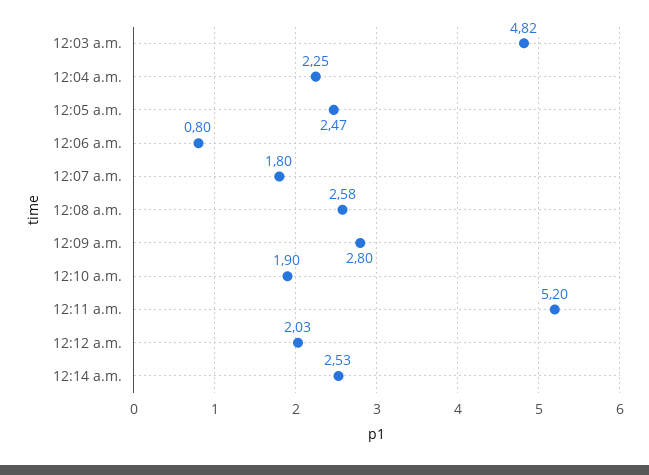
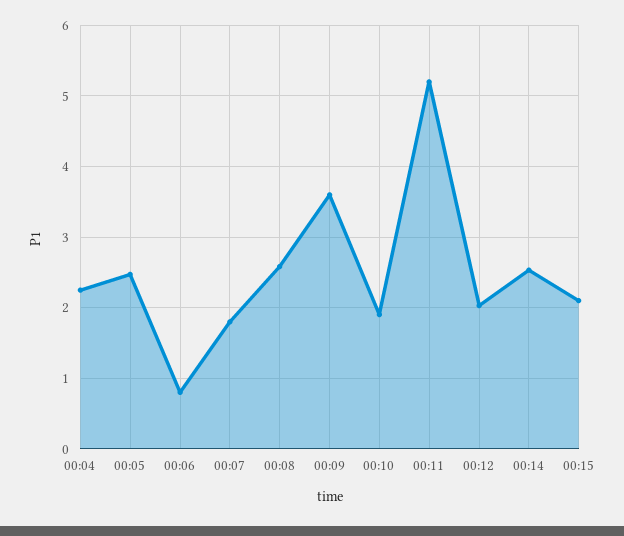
12:03 a.m.: 4.82 -> none
12:09 a.m.: 2.8 -> 3.6
00:15: none -> 2.1

